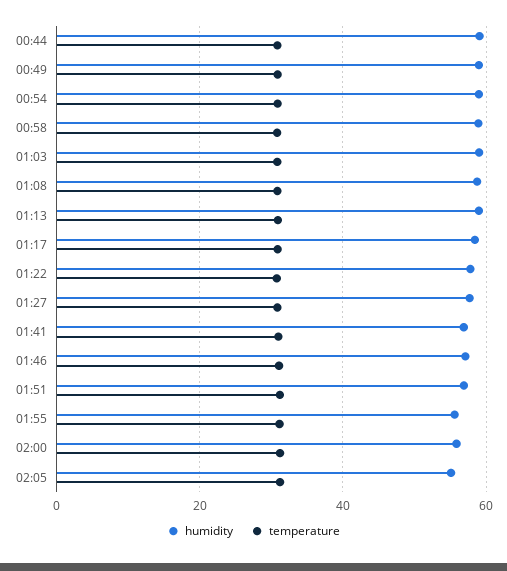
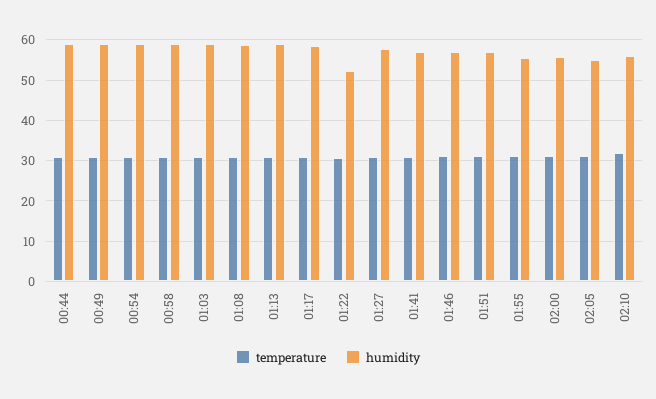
humidity, 01:22: 58 -> 52
temperature, 02:10: none -> 32
humidity, 02:10: none -> 56

